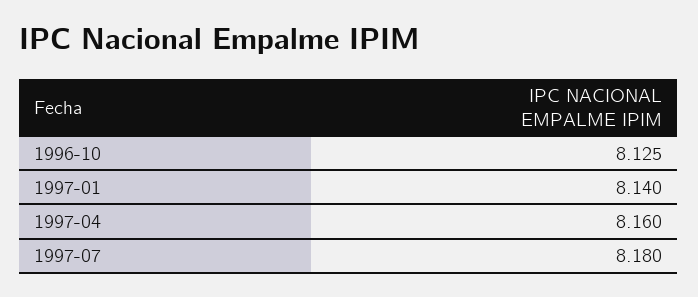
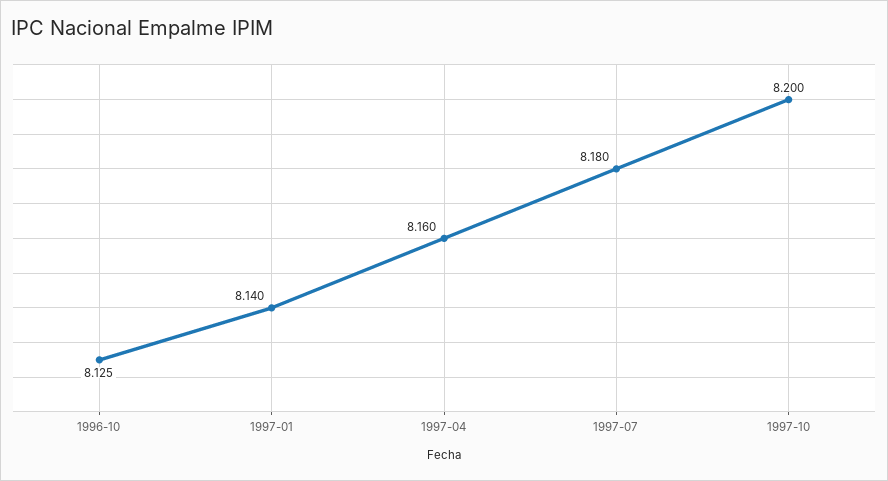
1997-10: none -> 8.2

